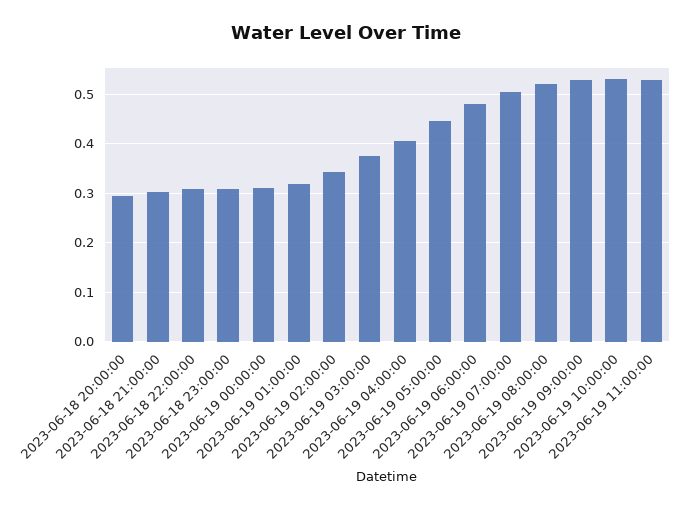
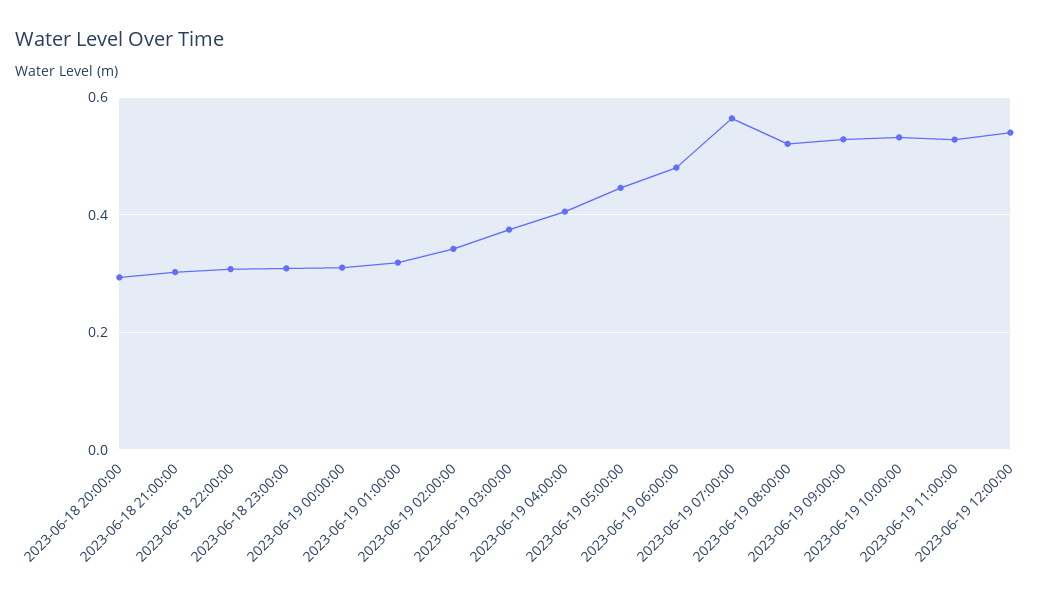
2023-06-19 07:00:00: 0.5 -> 0.56
2023-06-19 12:00:00: none -> 0.54

